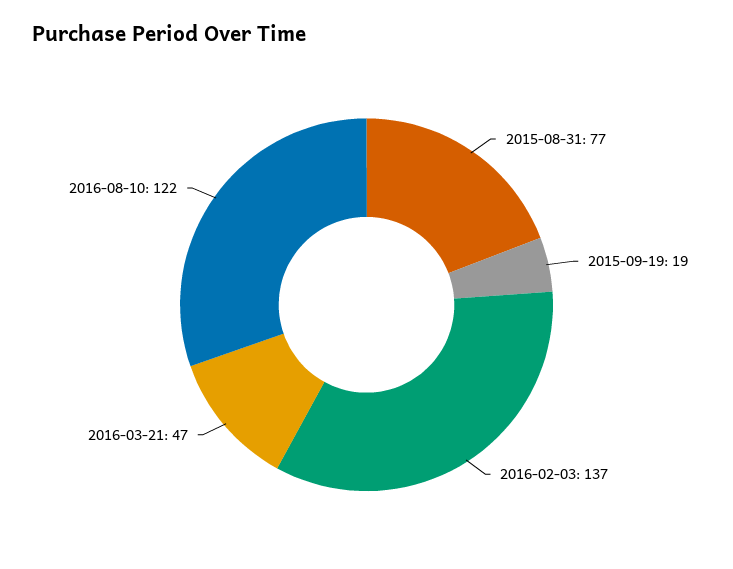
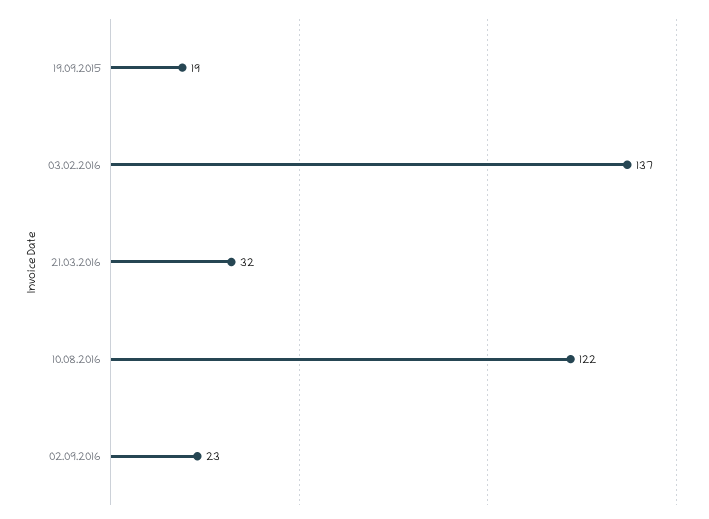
2015-08-31: 77 -> none
2016-03-21: 47 -> 32
02.09.2016: none -> 23

